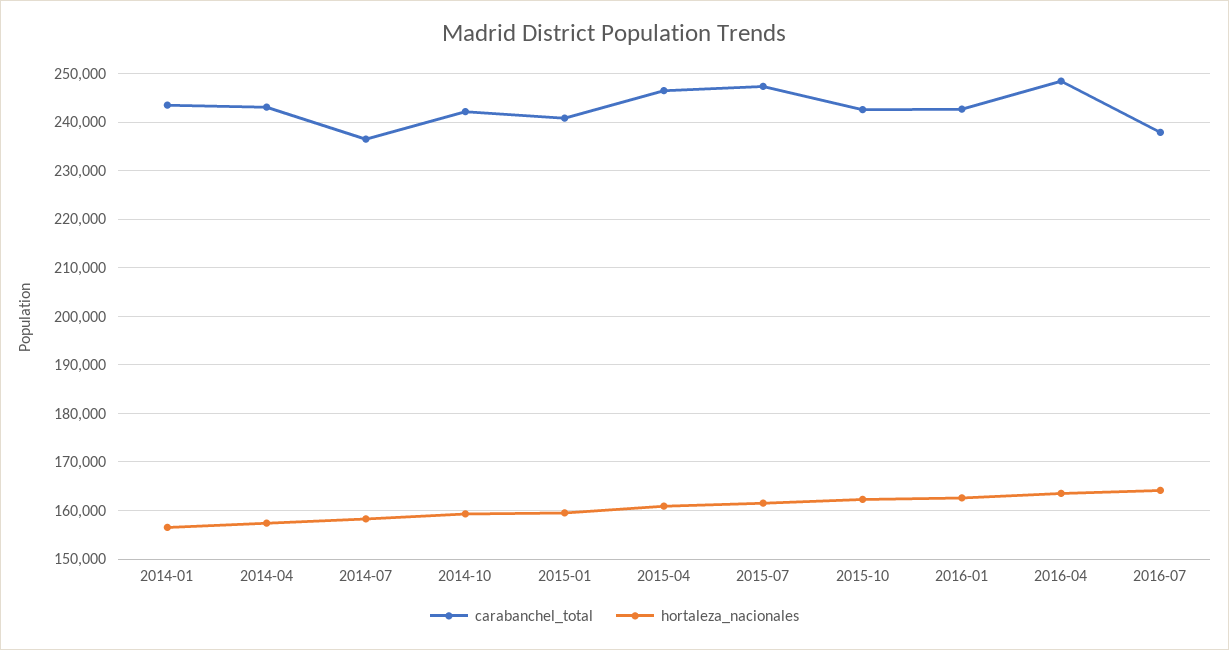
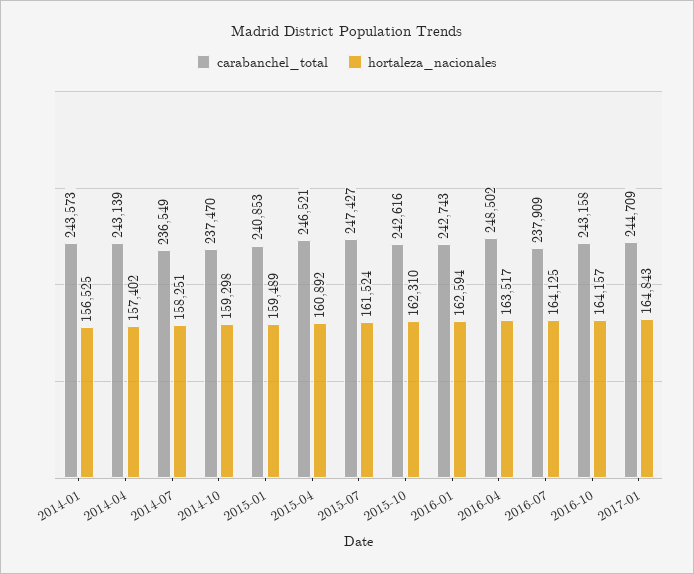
carabanchel_total, 2014-10: 242000 -> 237470
carabanchel_total, 2016-10: none -> 243158
hortaleza_nacionales, 2016-10: none -> 164157
carabanchel_total, 2017-01: none -> 244709
hortaleza_nacionales, 2017-01: none -> 164843

